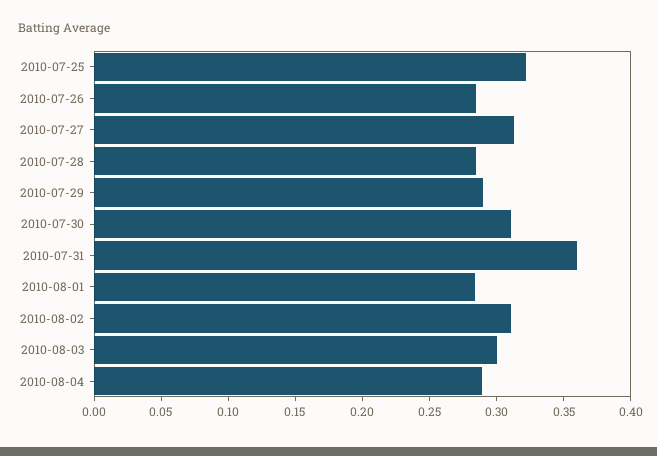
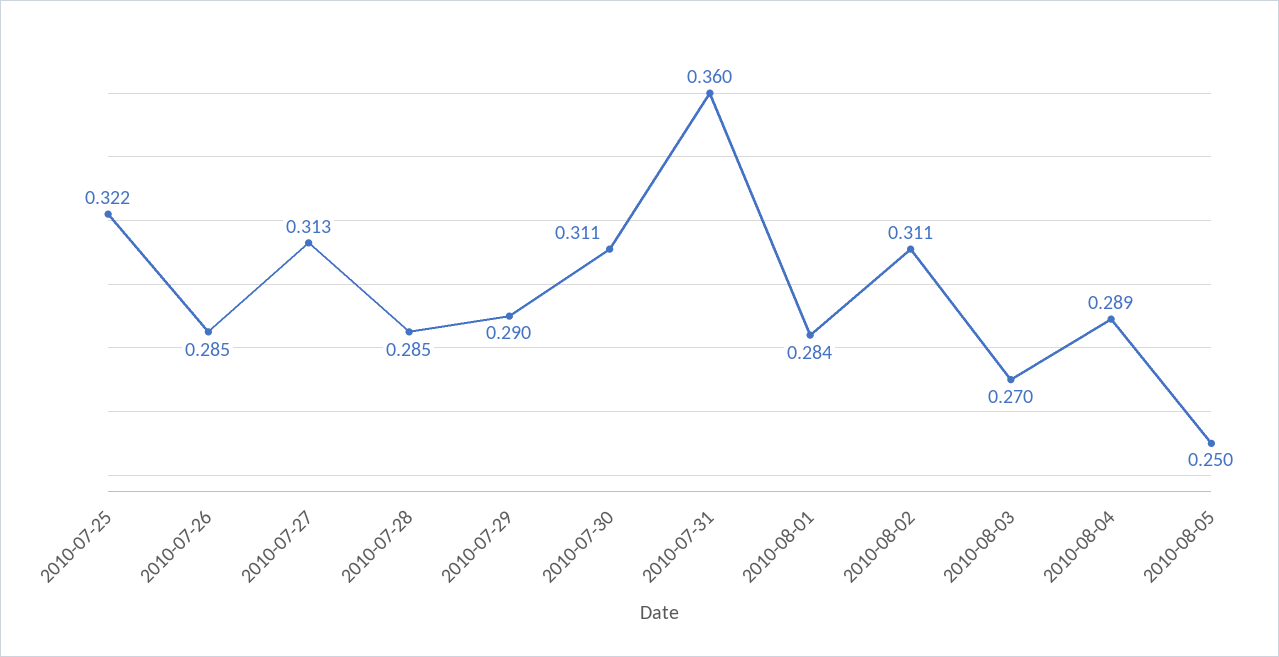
2010-08-03: 0.3 -> 0.27
2010-08-05: none -> 0.25

